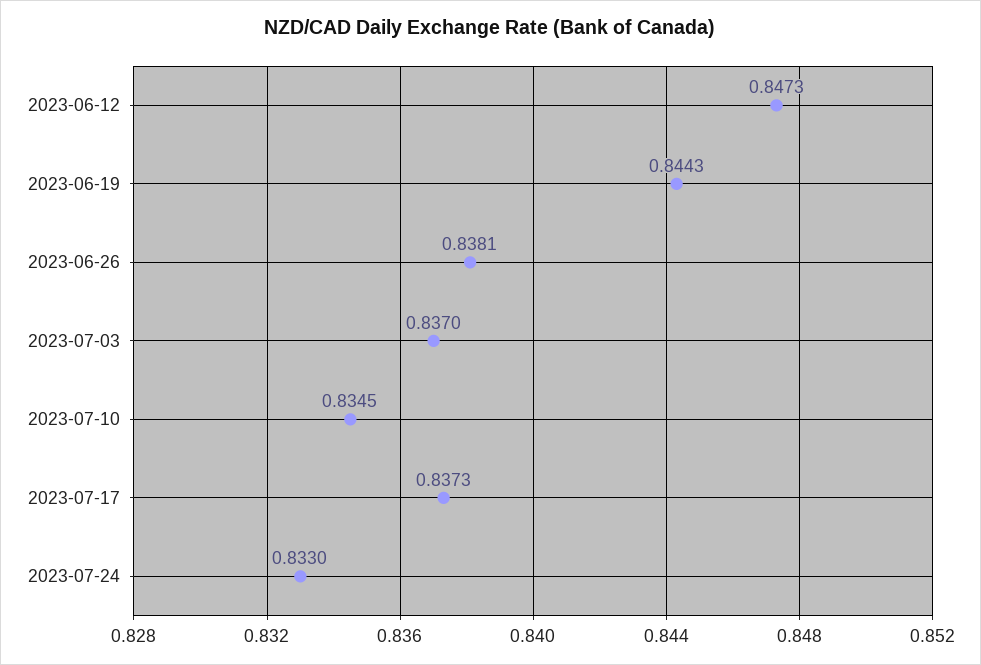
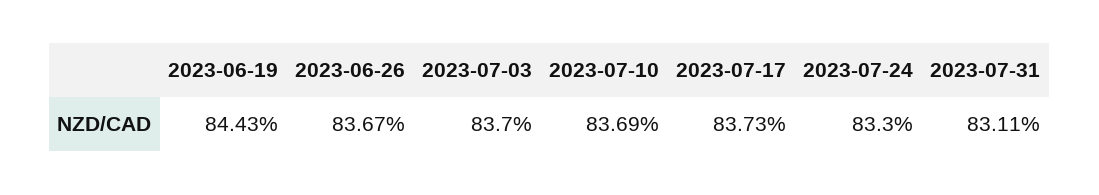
2023-06-12: 0.8473 -> none
2023-06-26: 0.8381 -> 0.8367
2023-07-10: 0.8345 -> 0.8369
2023-07-31: none -> 0.8311

